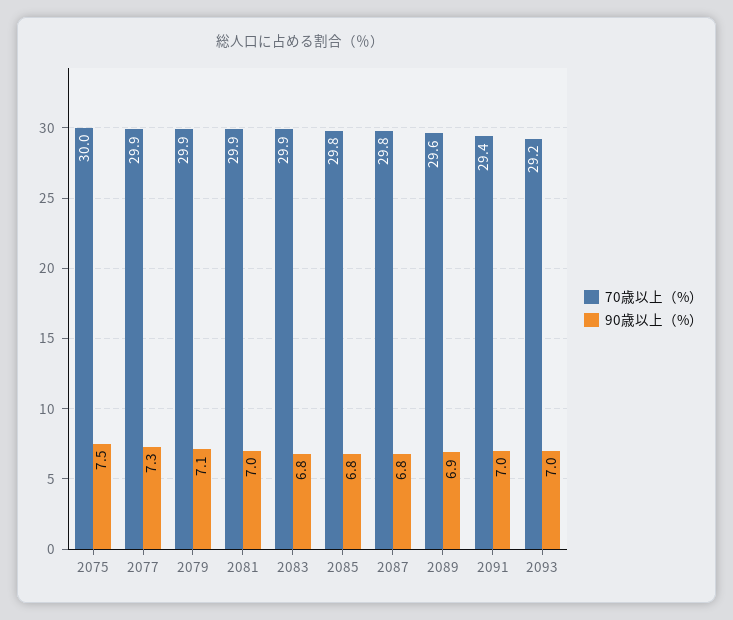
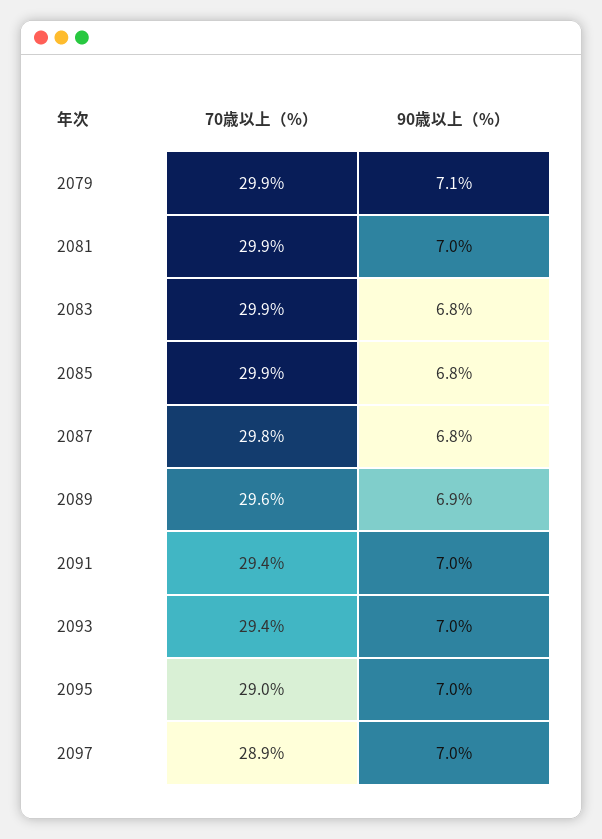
70歳以上（%）, 2075: 30 -> none
90歳以上（%）, 2075: 7.5 -> none
70歳以上（%）, 2077: 29.9 -> none
90歳以上（%）, 2077: 7.3 -> none
70歳以上（%）, 2085: 29.8 -> 29.9
70歳以上（%）, 2093: 29.2 -> 29.4
70歳以上（%）, 2095: none -> 29
90歳以上（%）, 2095: none -> 7
70歳以上（%）, 2097: none -> 28.9
90歳以上（%）, 2097: none -> 7

